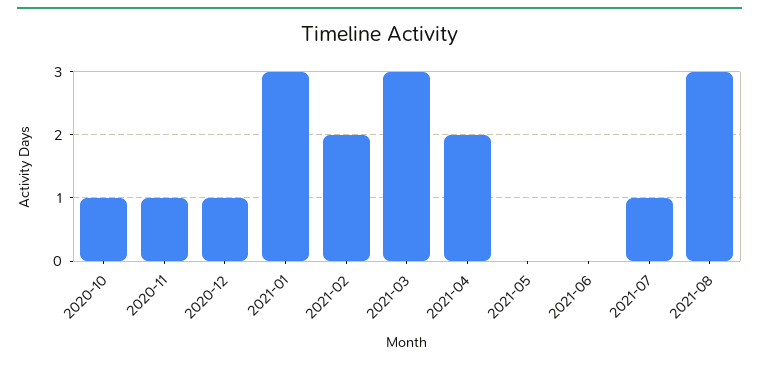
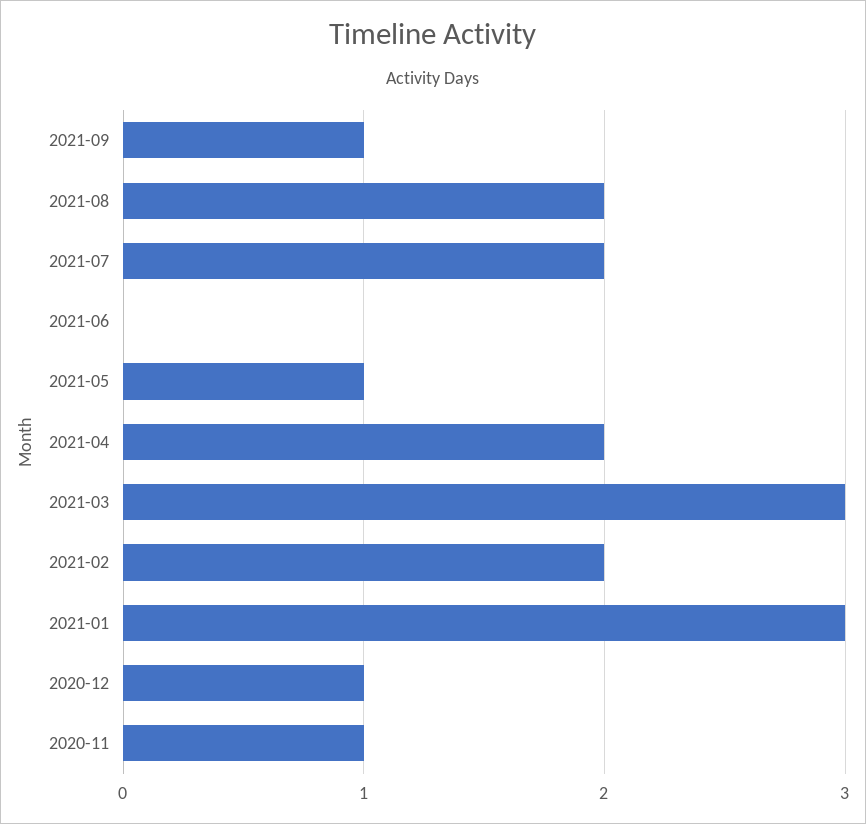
2020-10: 1 -> none
2021-05: 0 -> 1
2021-07: 1 -> 2
2021-08: 3 -> 2
2021-09: none -> 1

